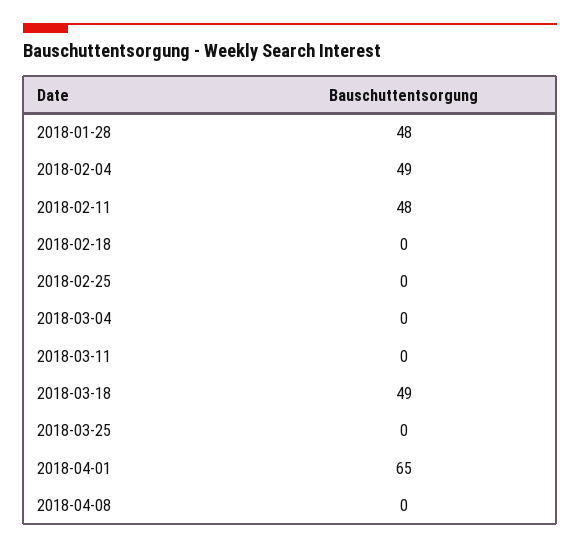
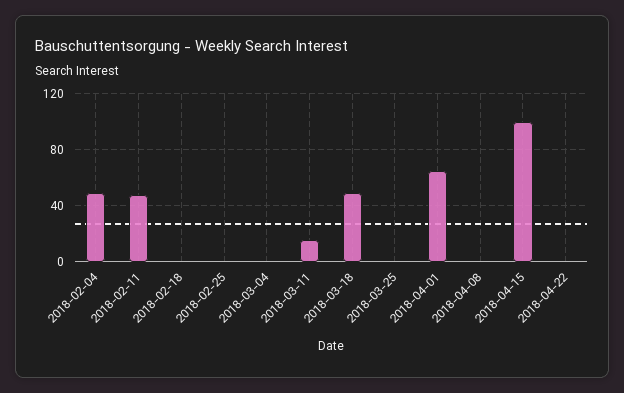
2018-01-28: 48 -> none
2018-03-11: 0 -> 15
2018-04-15: none -> 100
2018-04-22: none -> 0

